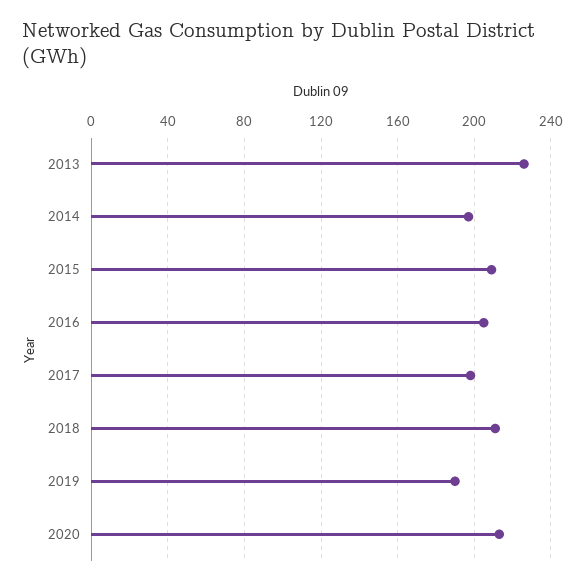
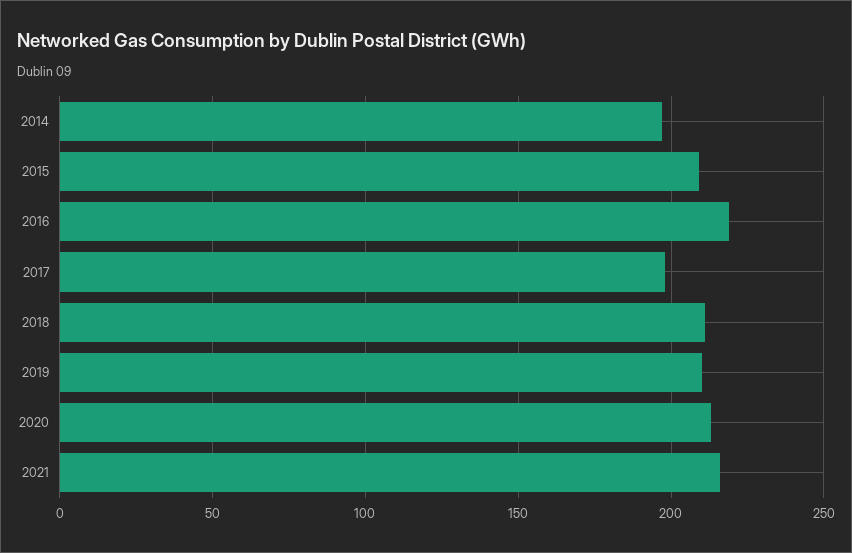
2013: 225 -> none
2016: 205 -> 220
2019: 190 -> 210
2021: none -> 215

